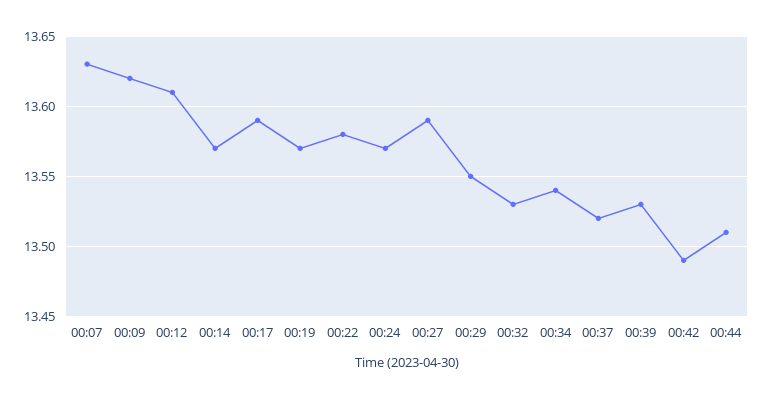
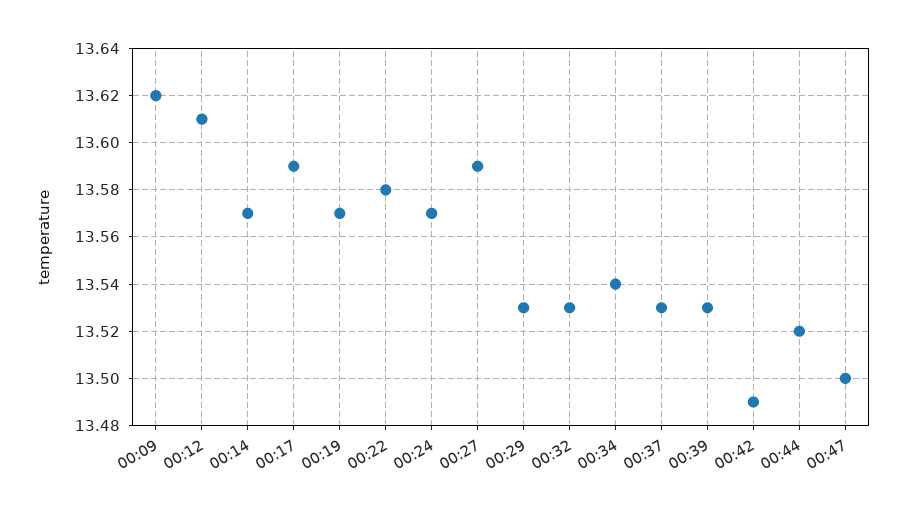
00:07: 13.63 -> none
00:29: 13.55 -> 13.53
00:37: 13.52 -> 13.53
00:44: 13.51 -> 13.52
00:47: none -> 13.5

